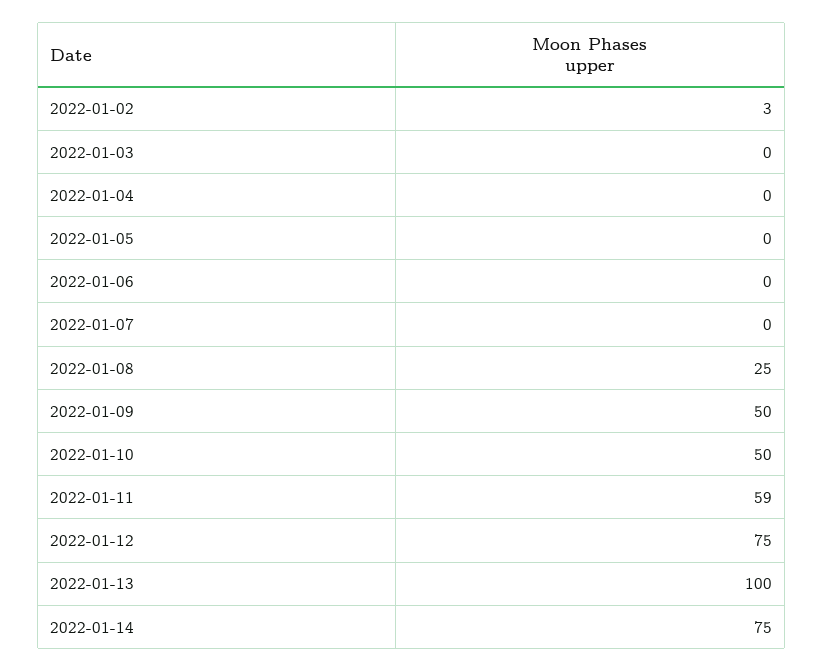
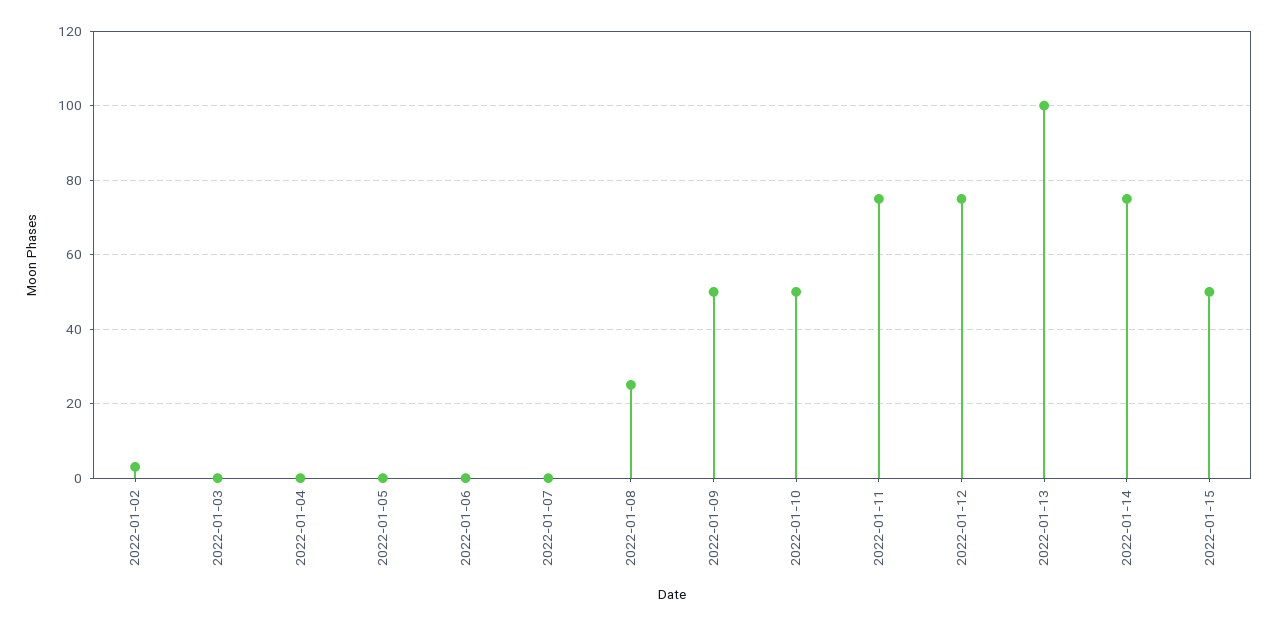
2022-01-11: 59 -> 75
2022-01-15: none -> 50

